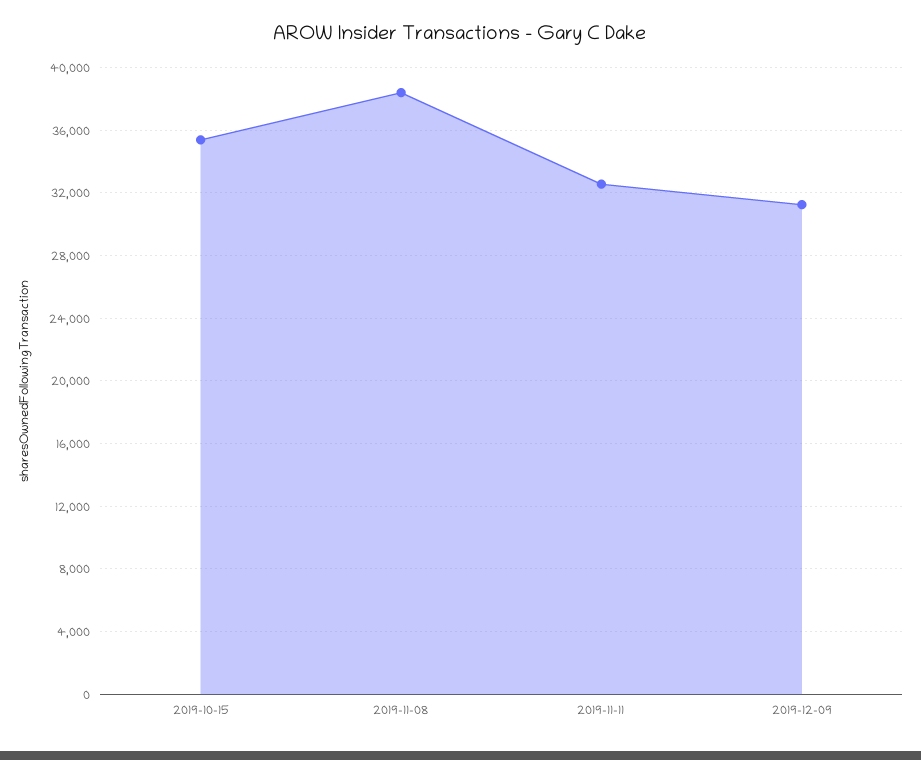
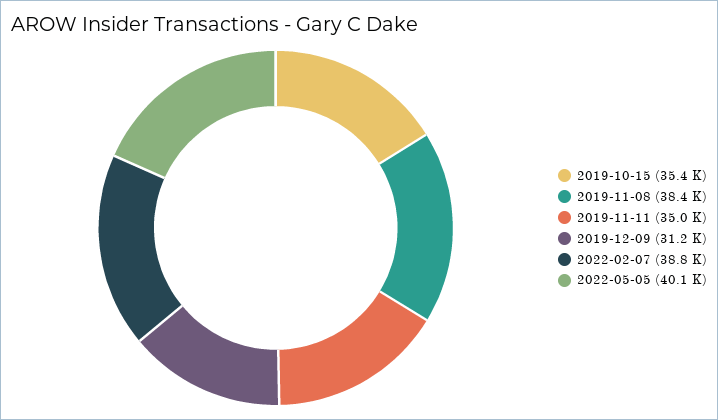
2019-11-11: 32500 -> 35000
2022-02-07: none -> 38800
2022-05-05: none -> 40100

